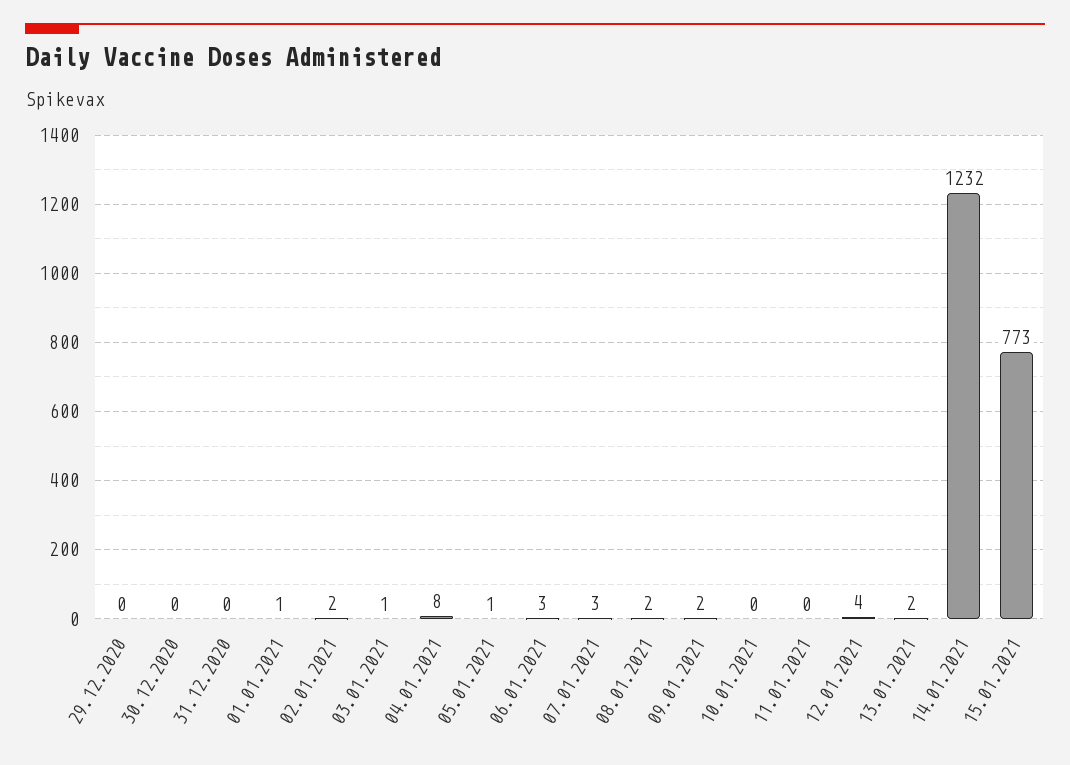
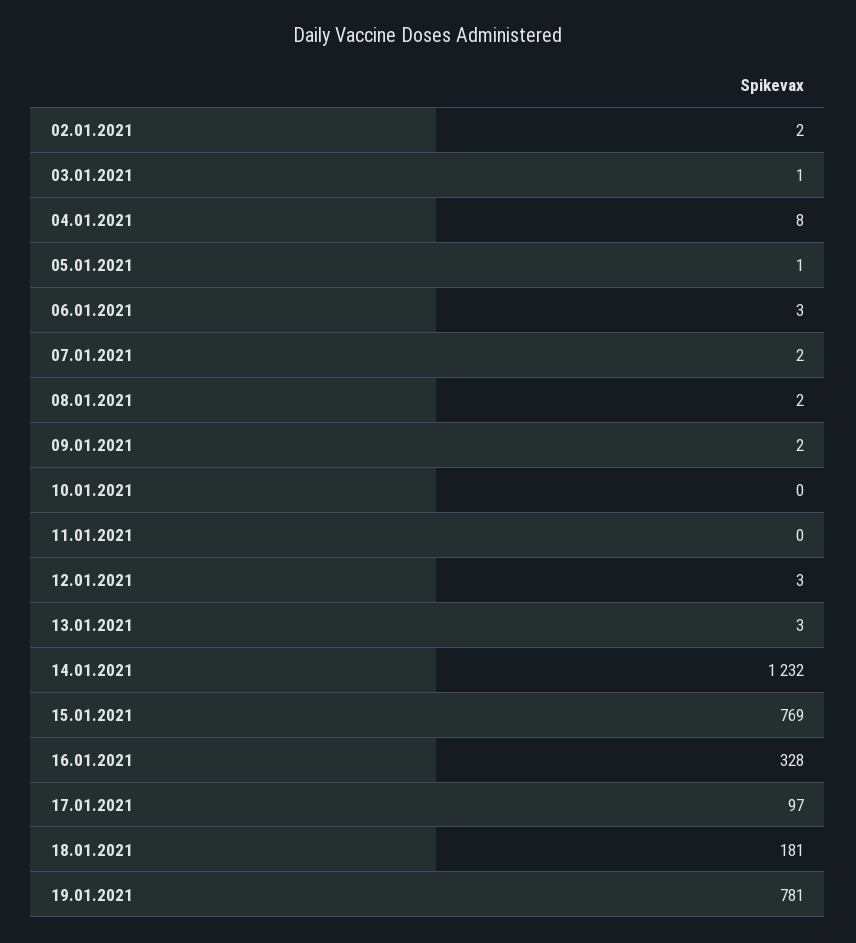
29.12.2020: 0 -> none
30.12.2020: 0 -> none
31.12.2020: 0 -> none
01.01.2021: 1 -> none
07.01.2021: 3 -> 2
12.01.2021: 4 -> 3
13.01.2021: 2 -> 3
15.01.2021: 773 -> 769
16.01.2021: none -> 328
17.01.2021: none -> 97
18.01.2021: none -> 181
19.01.2021: none -> 781

